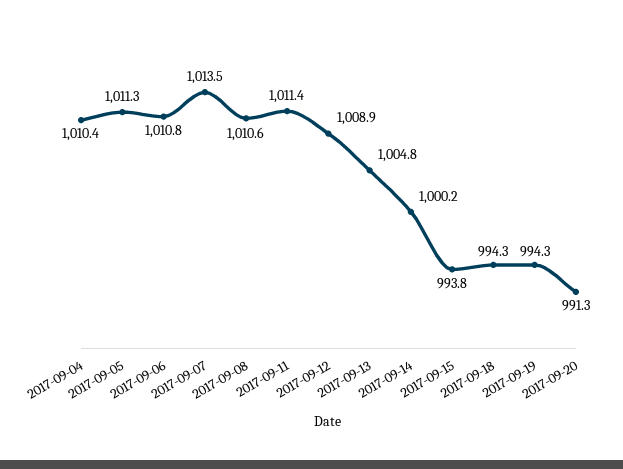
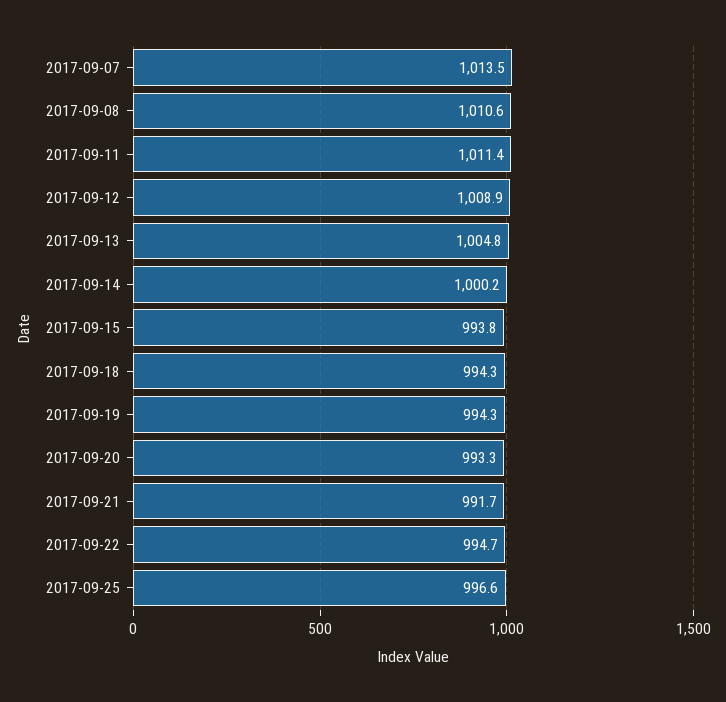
2017-09-04: 1010.4 -> none
2017-09-05: 1011.3 -> none
2017-09-06: 1010.8 -> none
2017-09-20: 991.3 -> 993.3
2017-09-21: none -> 991.7
2017-09-22: none -> 994.7
2017-09-25: none -> 996.6

